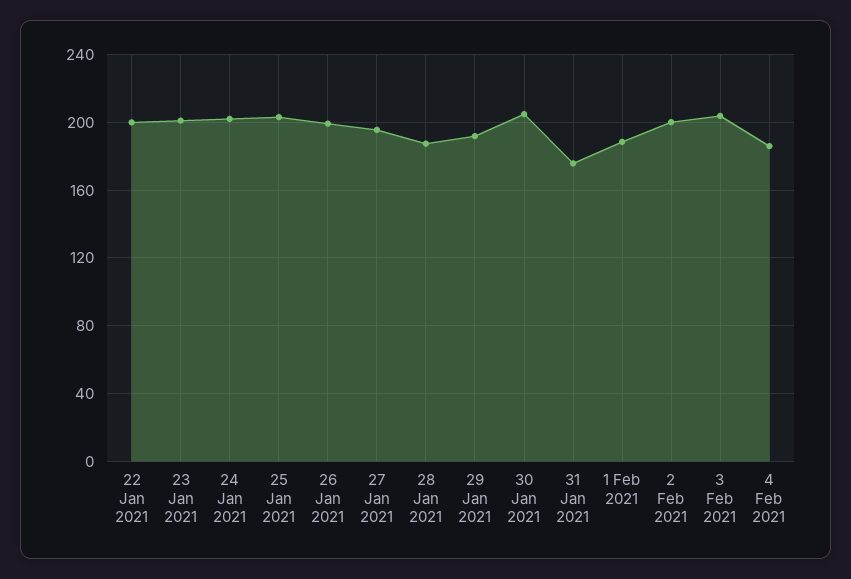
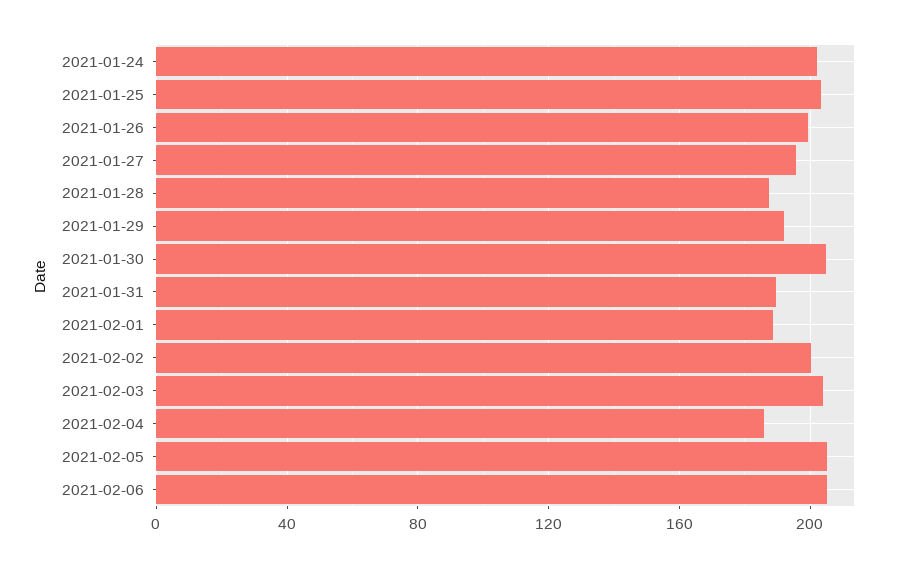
22 Jan 2021: 200 -> none
23 Jan 2021: 200 -> none
31 Jan 2021: 175 -> 190
2021-02-05: none -> 205
2021-02-06: none -> 205

